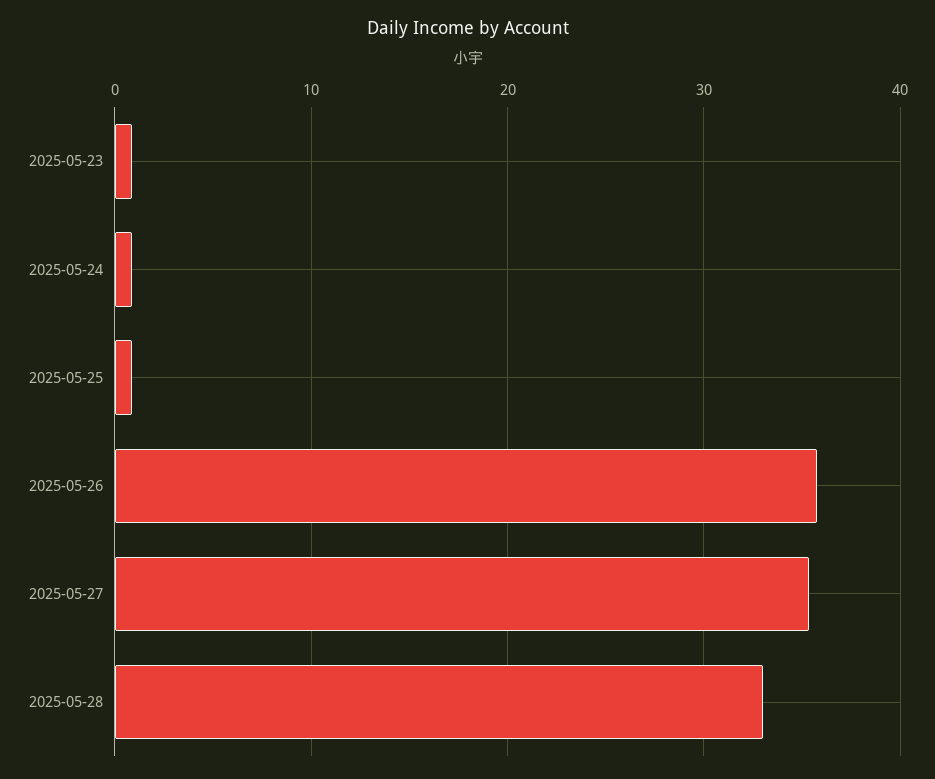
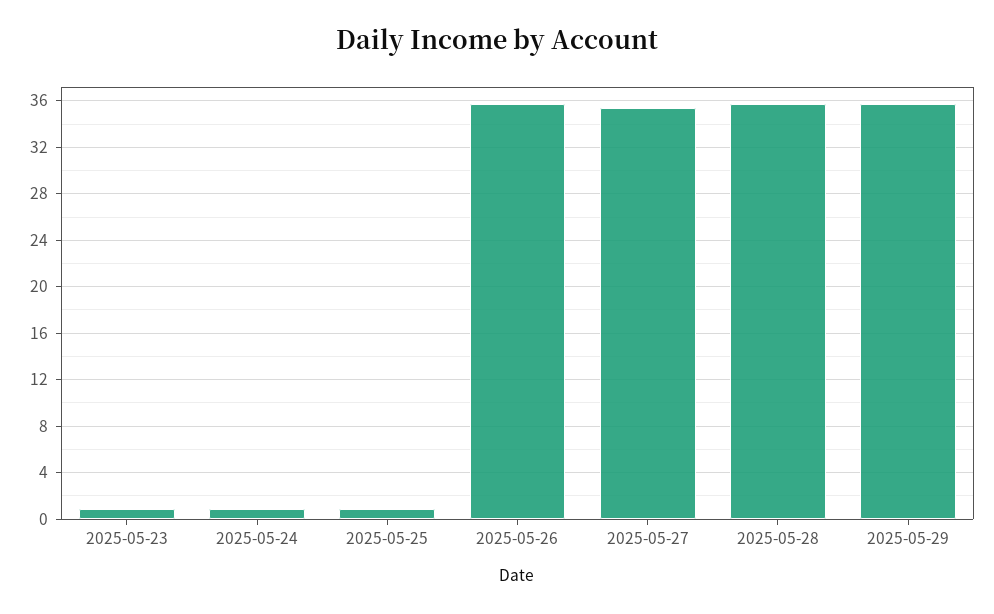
2025-05-28: 33 -> 36
2025-05-29: none -> 36

